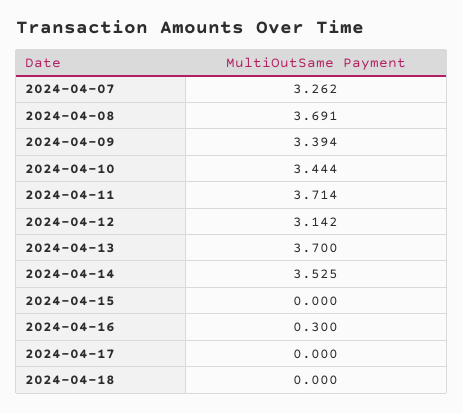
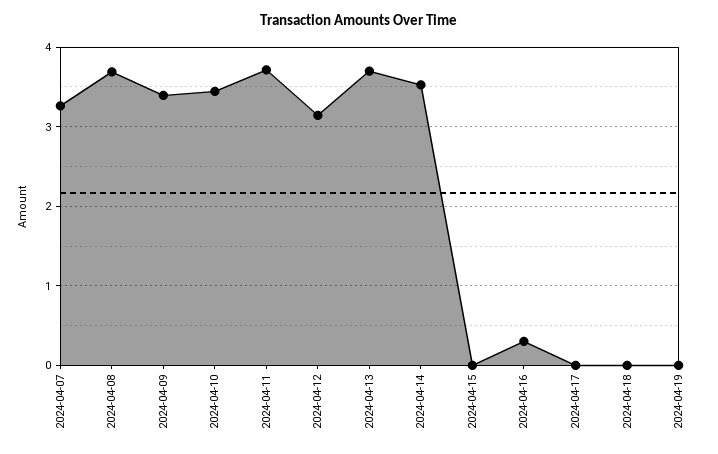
2024-04-19: none -> 0

